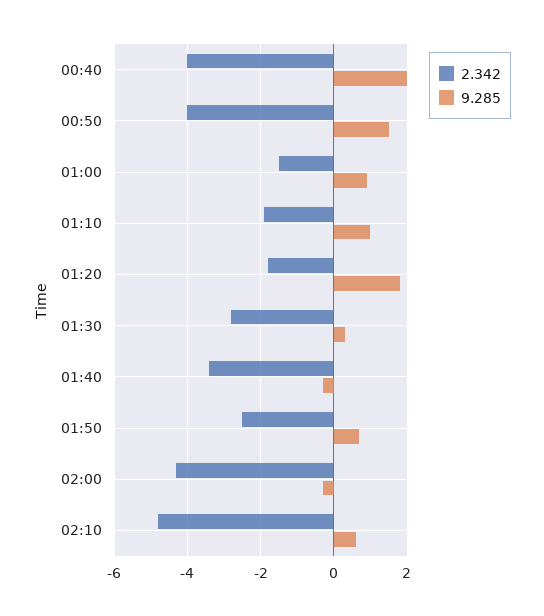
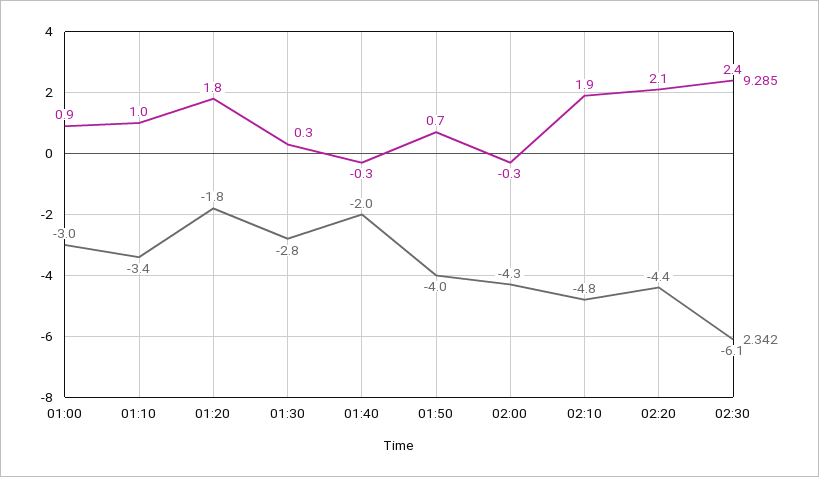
2.342, 00:40: -4 -> none
9.285, 00:40: 2 -> none
2.342, 00:50: -4 -> none
9.285, 00:50: 1.5 -> none
2.342, 01:00: -1.5 -> -3
2.342, 01:10: -2 -> -3.4
2.342, 01:40: -3.5 -> -2
2.342, 01:50: -2.5 -> -4
9.285, 02:10: 0.5 -> 1.9
9.285, 02:20: none -> 2.1
2.342, 02:20: none -> -4.4
9.285, 02:30: none -> 2.4
2.342, 02:30: none -> -6.1

